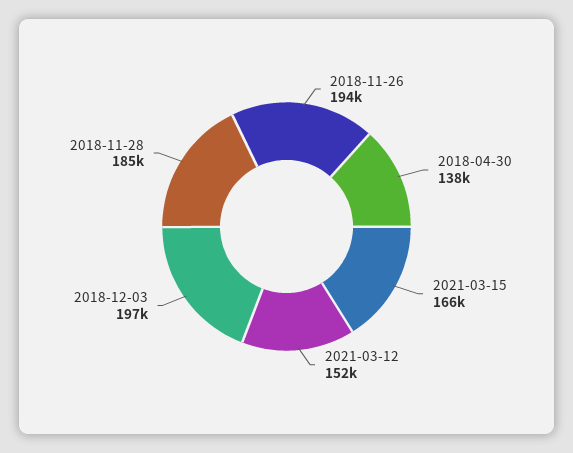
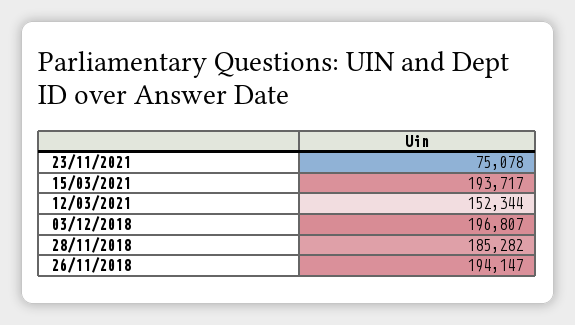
2018-04-30: 138000 -> none
2021-03-15: 166000 -> 193717
23/11/2021: none -> 75078

